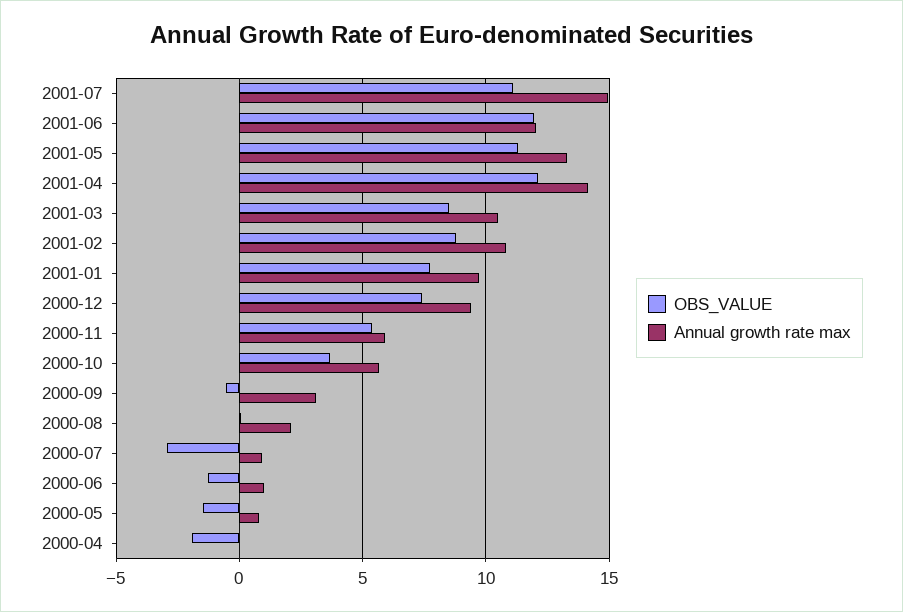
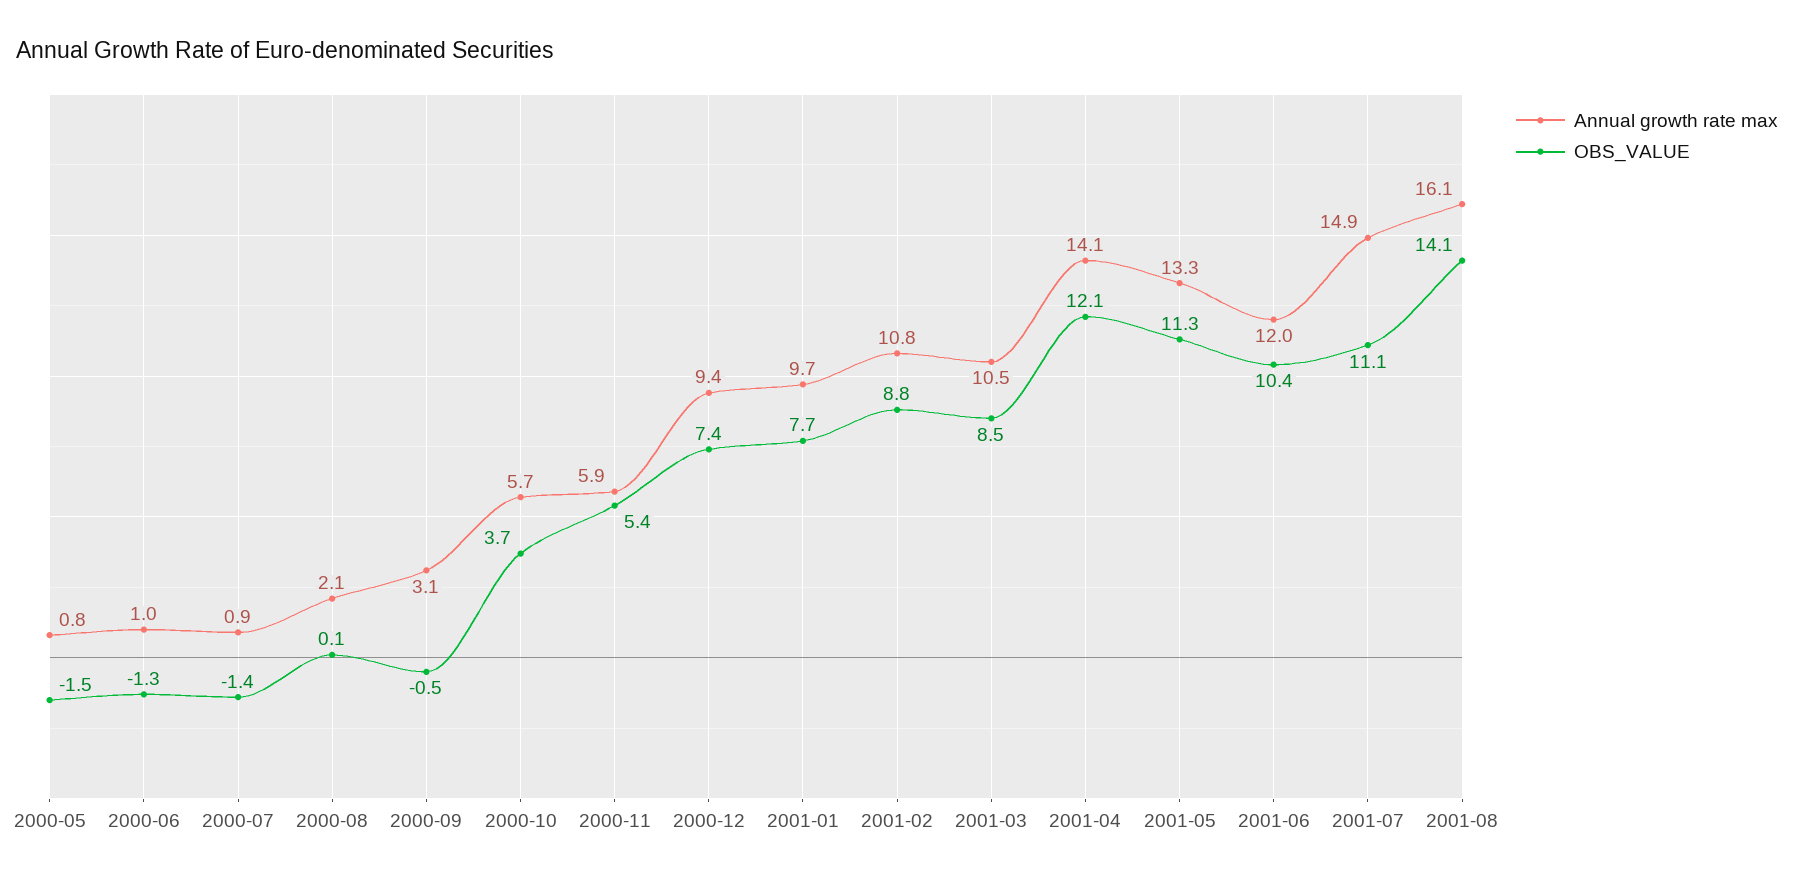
OBS_VALUE, 2001-06: 12 -> 10.4
OBS_VALUE, 2000-07: -3 -> -1.4
OBS_VALUE, 2000-04: -2 -> none
Annual growth rate max, 2000-04: 0 -> none
Annual growth rate max, 2001-08: none -> 16.1
OBS_VALUE, 2001-08: none -> 14.1

